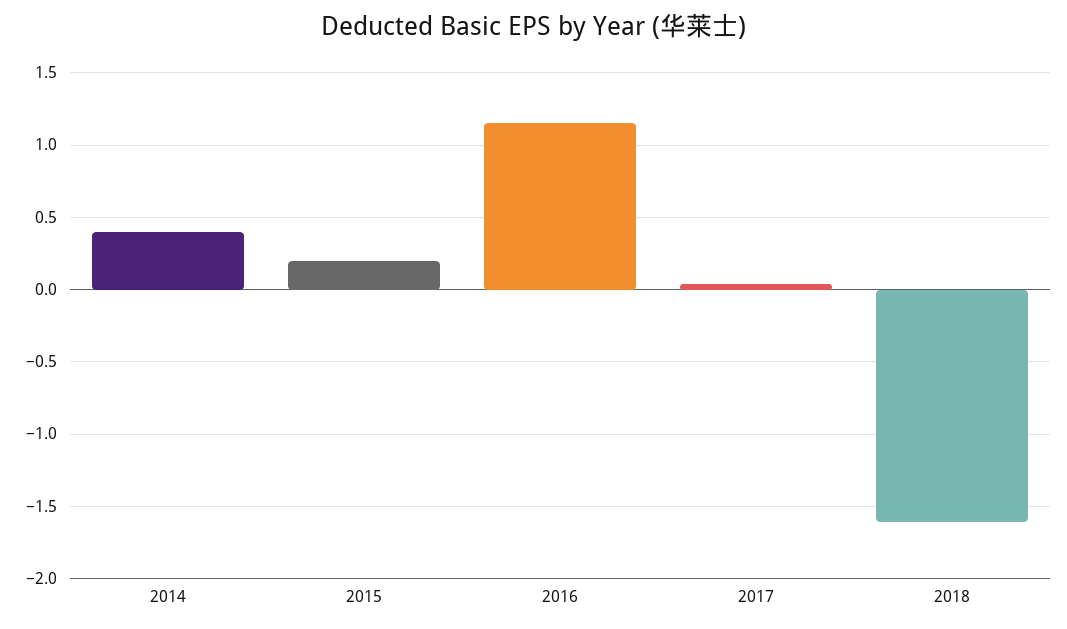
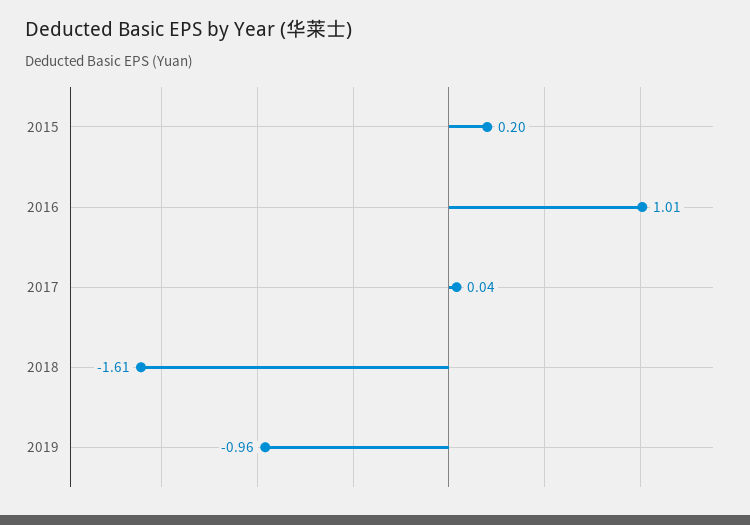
2014: 0.4 -> none
2016: 1.15 -> 1.01
2019: none -> -0.96

